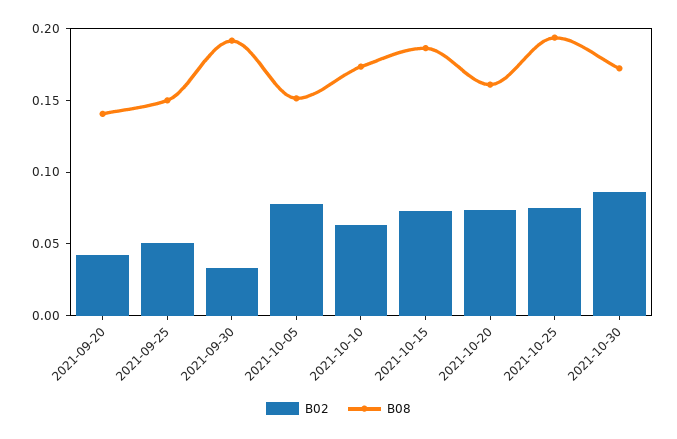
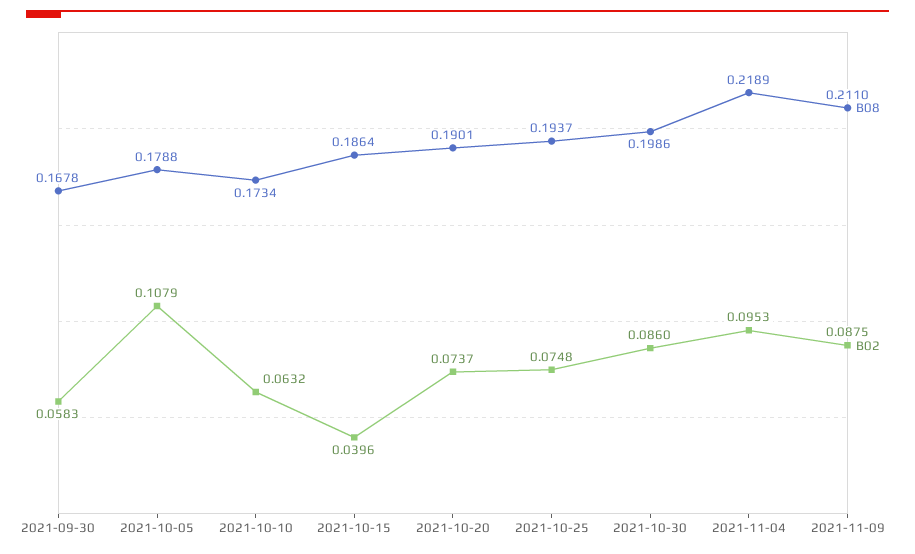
B02, 2021-09-20: 0.04 -> none
B08, 2021-09-20: 0.14 -> none
B02, 2021-09-25: 0.05 -> none
B08, 2021-09-25: 0.15 -> none
B02, 2021-09-30: 0.03 -> 0.0583
B08, 2021-09-30: 0.19 -> 0.1678
B02, 2021-10-05: 0.08 -> 0.1079
B08, 2021-10-05: 0.15 -> 0.1788
B02, 2021-10-15: 0.07 -> 0.0396
B08, 2021-10-20: 0.16 -> 0.1901
B08, 2021-10-30: 0.17 -> 0.1986
B08, 2021-11-04: none -> 0.2189
B02, 2021-11-04: none -> 0.0953
B08, 2021-11-09: none -> 0.211
B02, 2021-11-09: none -> 0.0875

